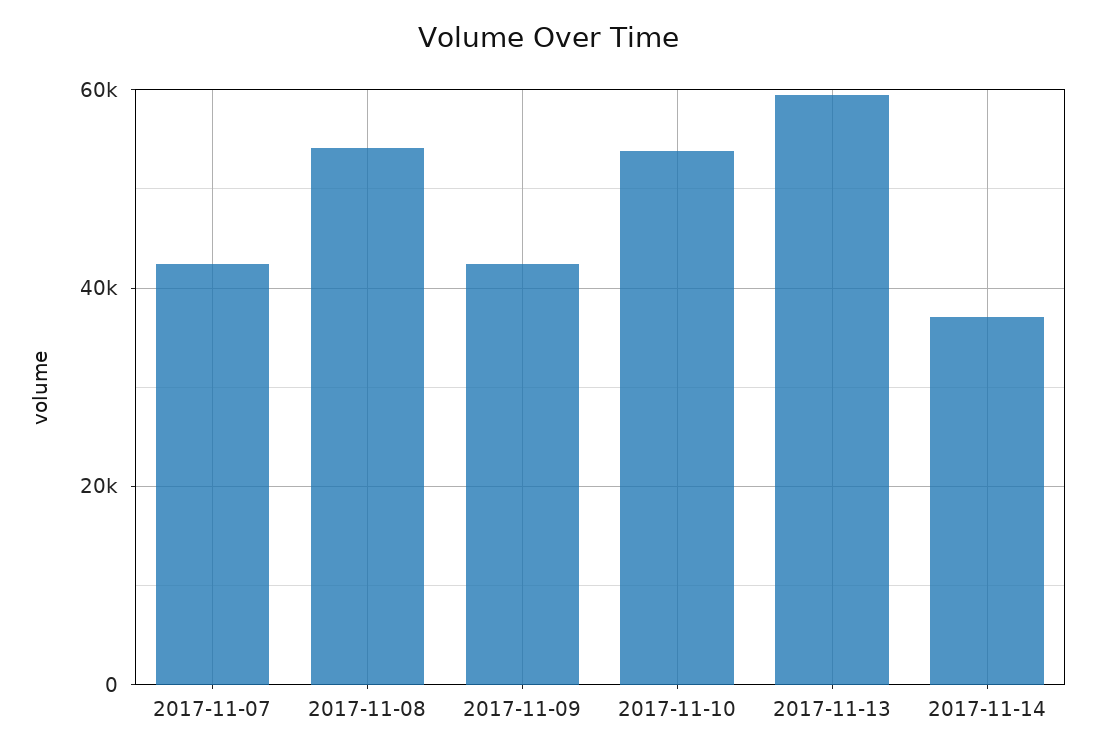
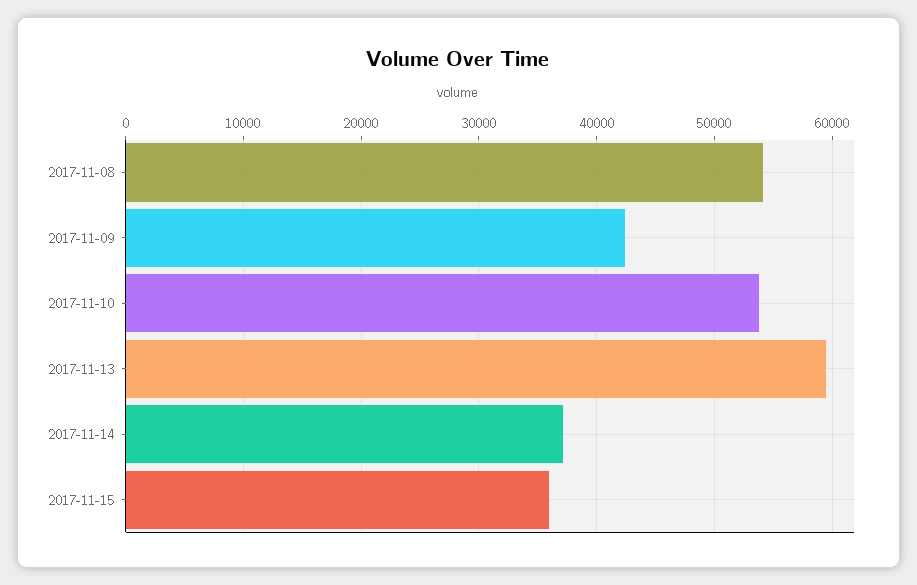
2017-11-07: 42000 -> none
2017-11-15: none -> 36000

